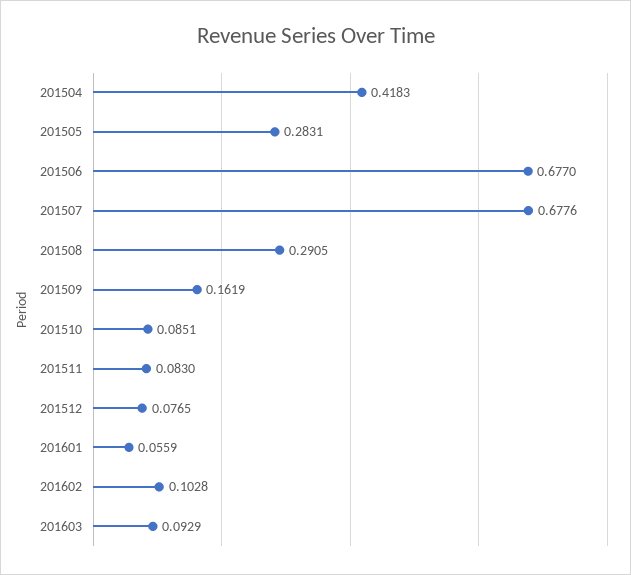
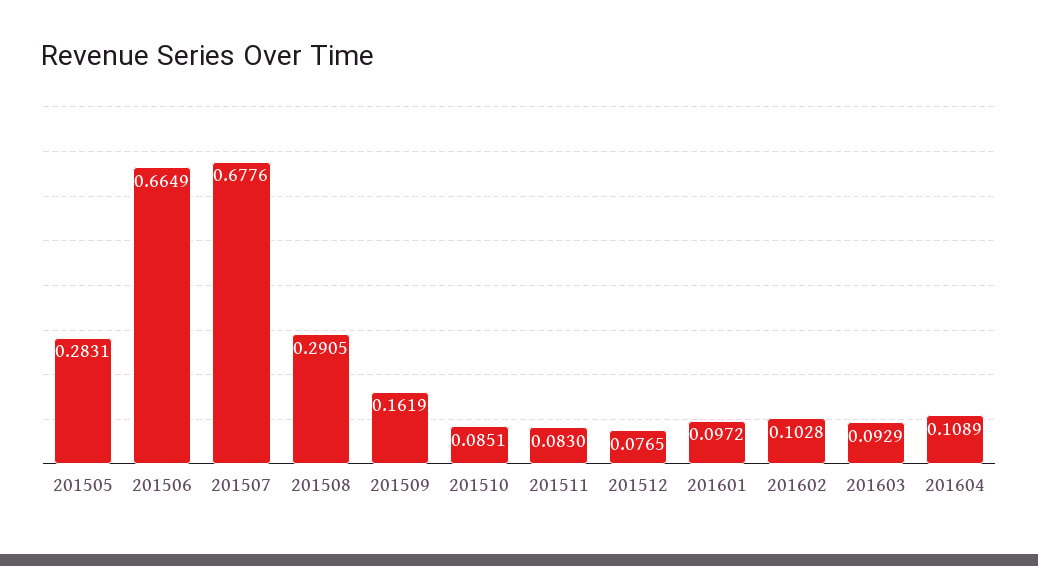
201504: 0.4183 -> none
201506: 0.677 -> 0.6649
201601: 0.0559 -> 0.0972
201604: none -> 0.1089

